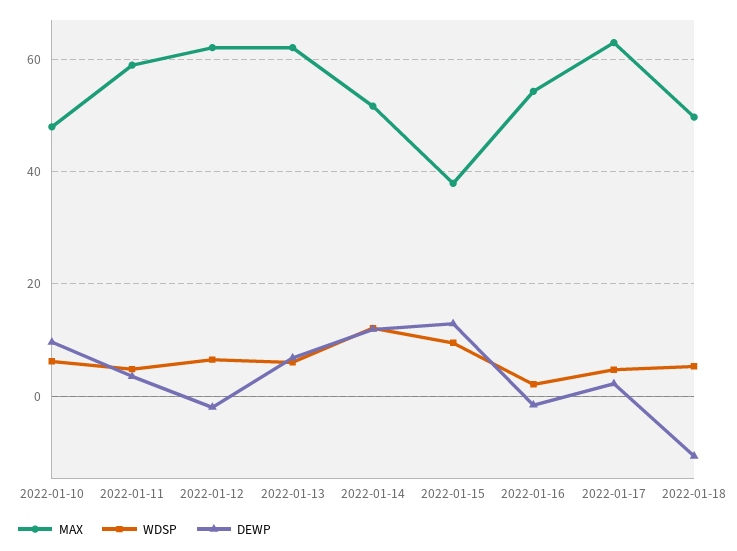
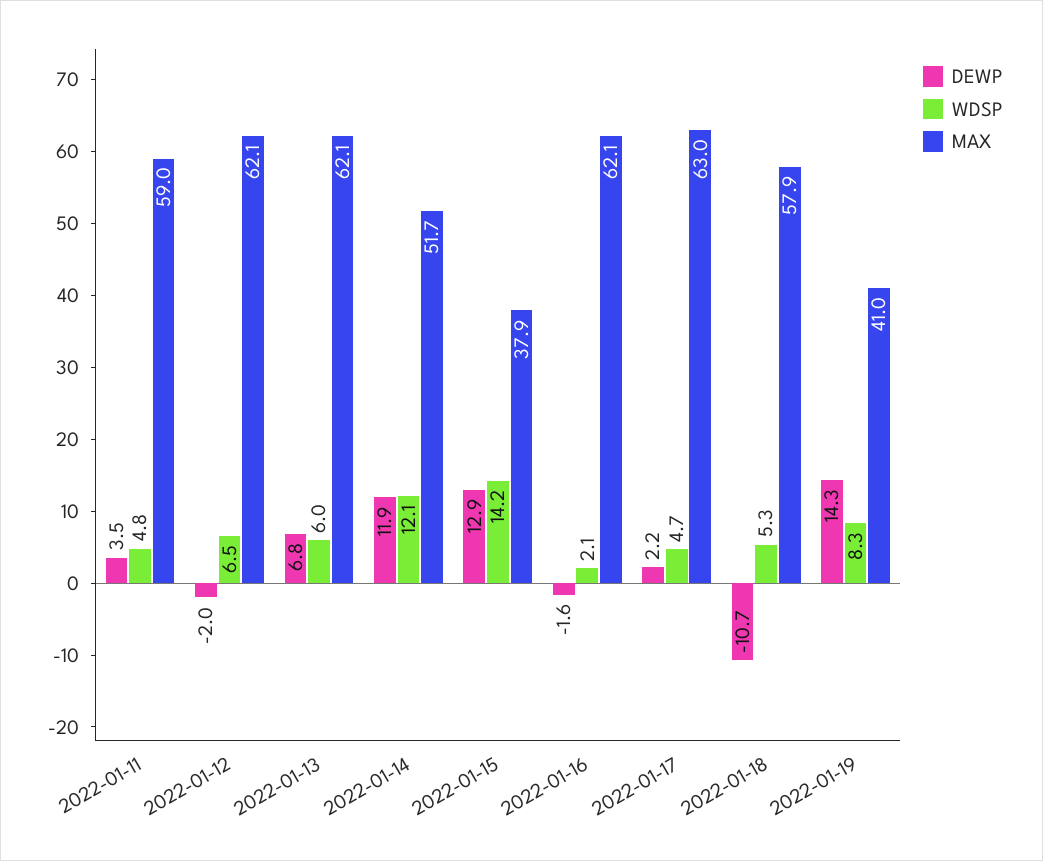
MAX, 2022-01-10: 48 -> none
WDSP, 2022-01-10: 6 -> none
DEWP, 2022-01-10: 10 -> none
WDSP, 2022-01-15: 10 -> 14.2
MAX, 2022-01-16: 54 -> 62.1
MAX, 2022-01-18: 50 -> 57.9
DEWP, 2022-01-19: none -> 14.3
WDSP, 2022-01-19: none -> 8.3
MAX, 2022-01-19: none -> 41

